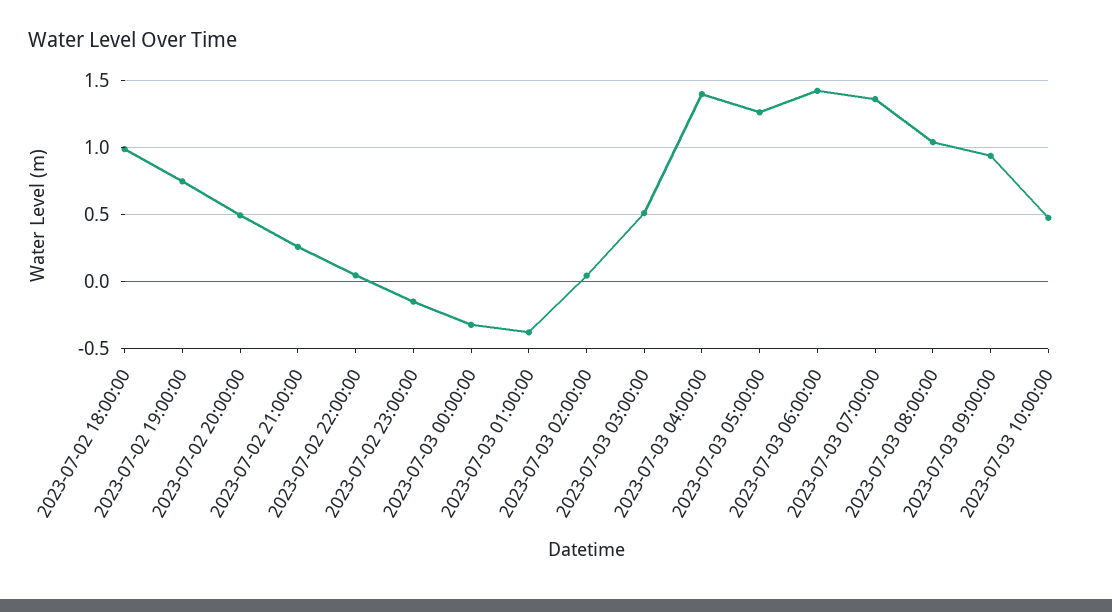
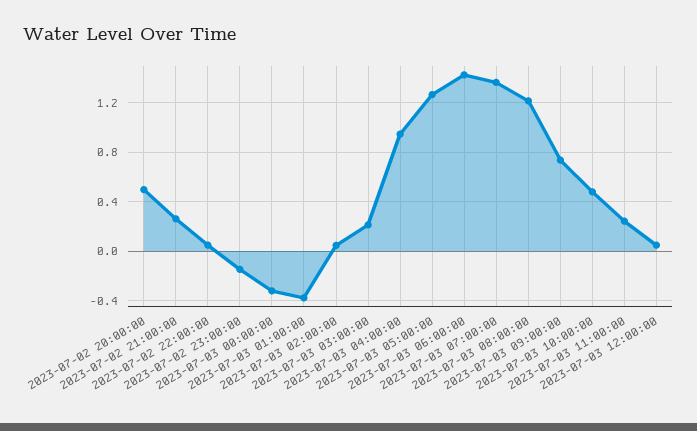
2023-07-02 18:00:00: 1 -> none
2023-07-02 19:00:00: 0.75 -> none
2023-07-03 03:00:00: 0.5 -> 0.2
2023-07-03 04:00:00: 1.4 -> 0.95
2023-07-03 08:00:00: 1.05 -> 1.2
2023-07-03 09:00:00: 0.95 -> 0.75
2023-07-03 11:00:00: none -> 0.25
2023-07-03 12:00:00: none -> 0.05

